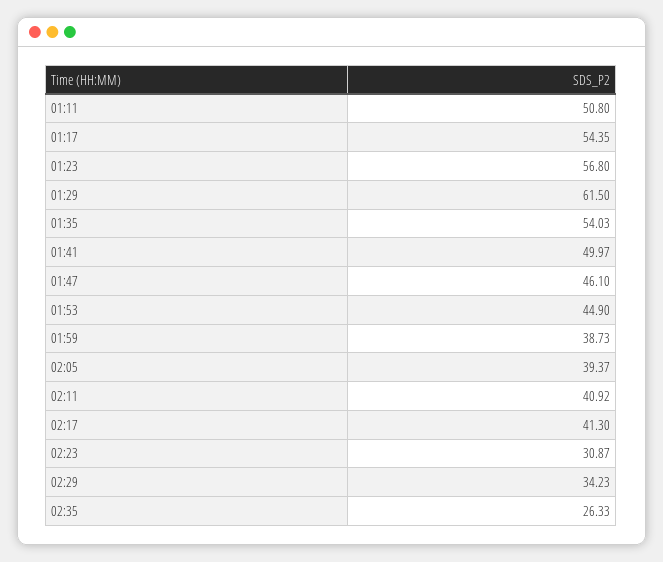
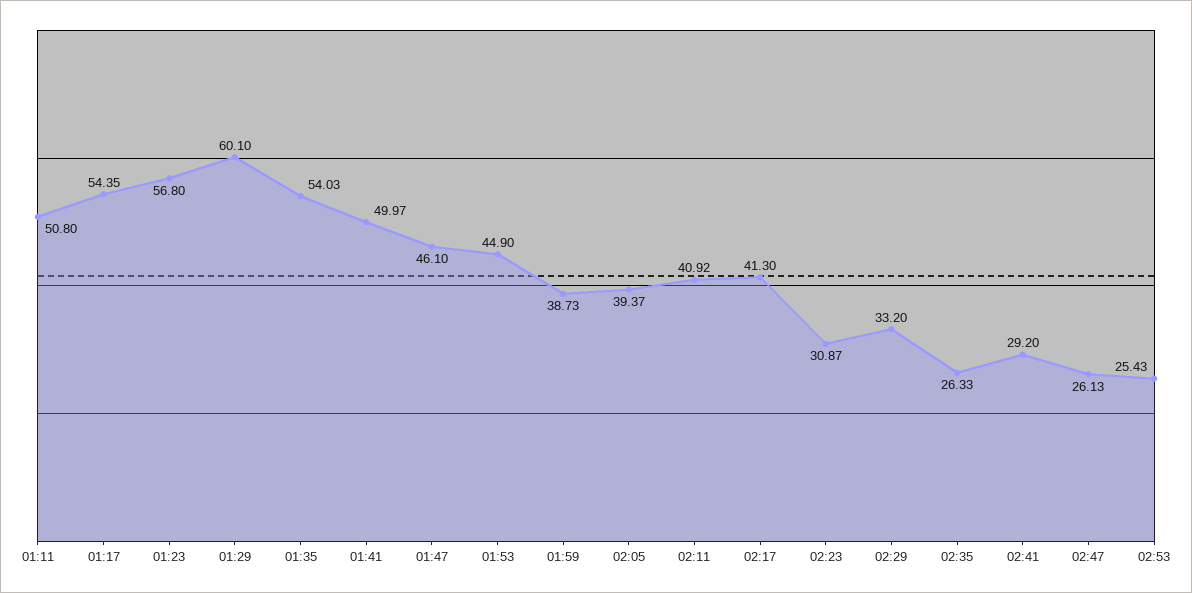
01:29: 61.5 -> 60.1
02:29: 34.23 -> 33.2
02:41: none -> 29.2
02:47: none -> 26.13
02:53: none -> 25.43

